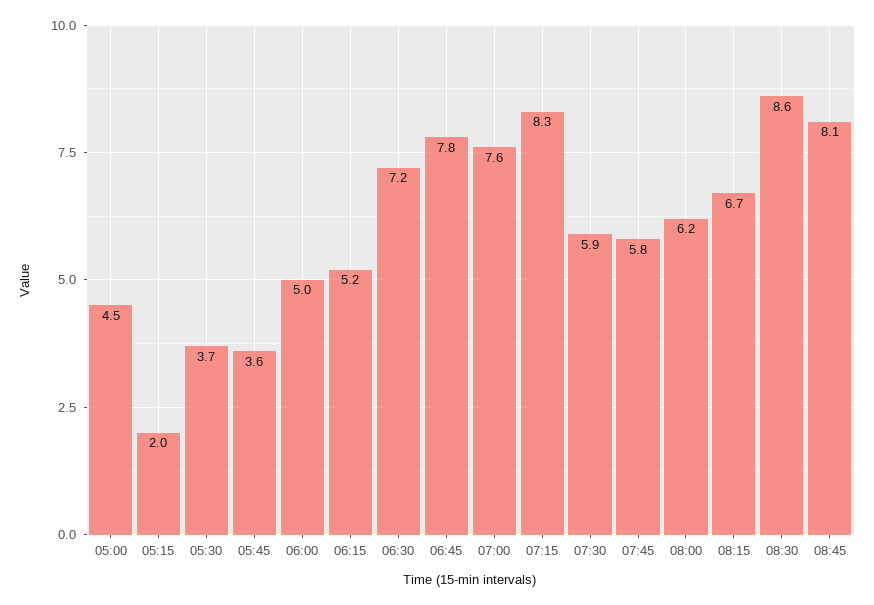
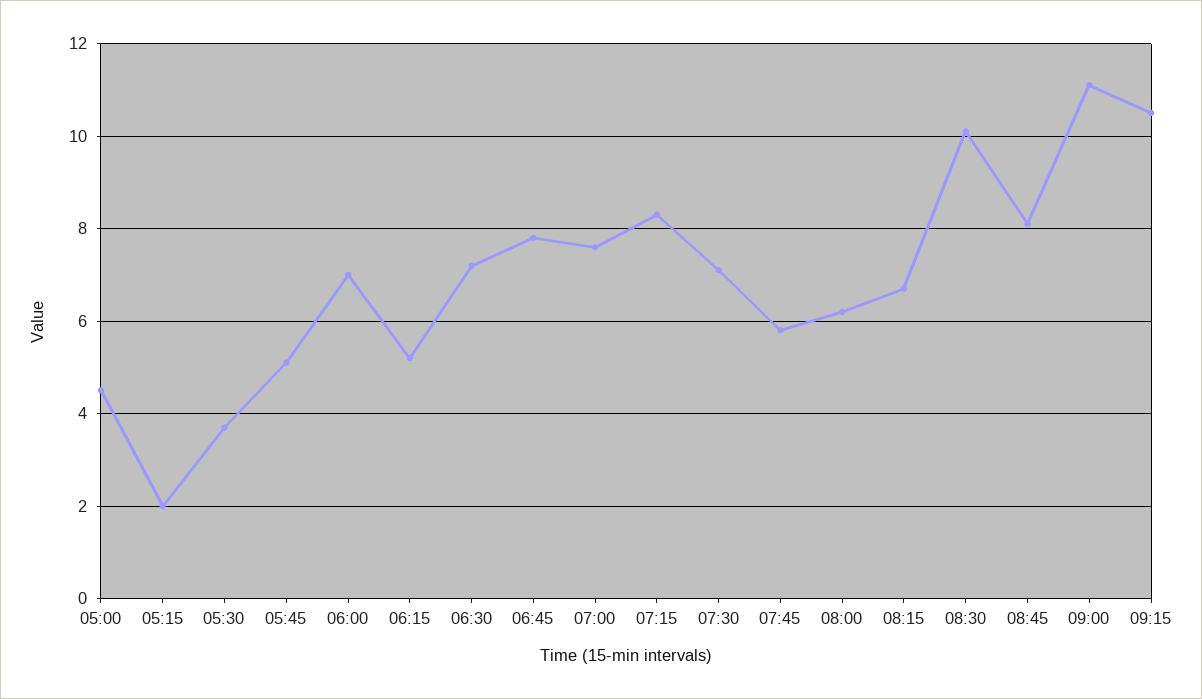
05:45: 3.6 -> 5
06:00: 5 -> 7
07:30: 5.9 -> 7
08:30: 8.6 -> 10
09:00: none -> 11
09:15: none -> 10.5

